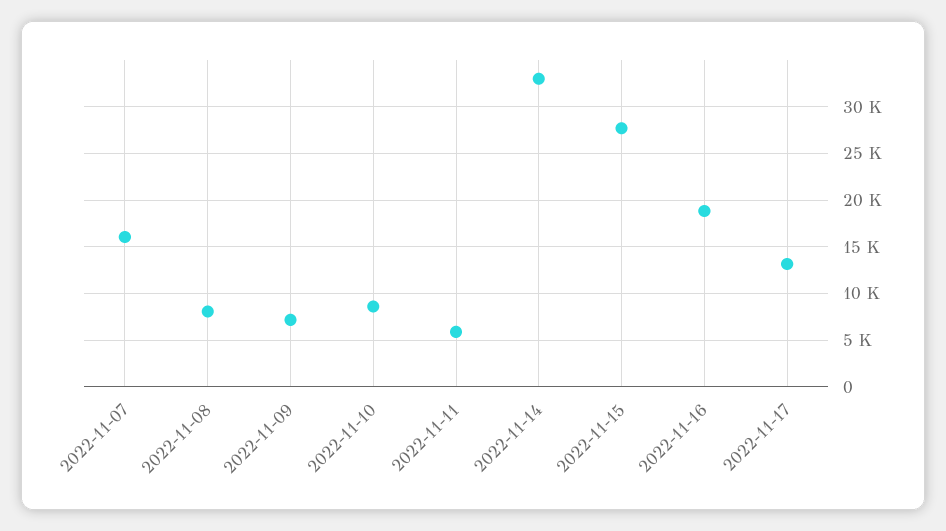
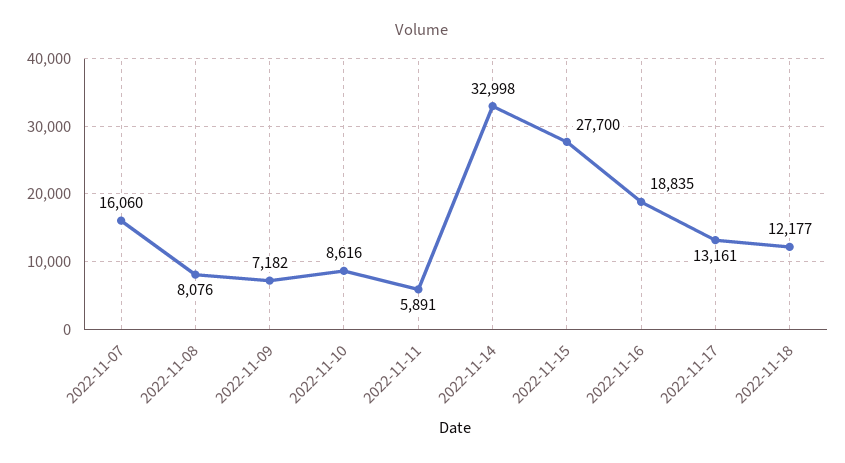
2022-11-18: none -> 12177

